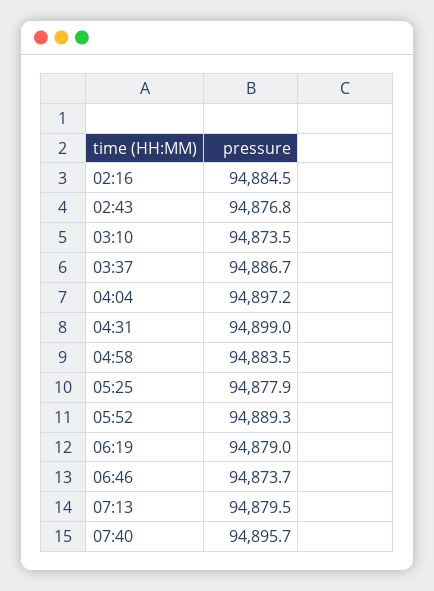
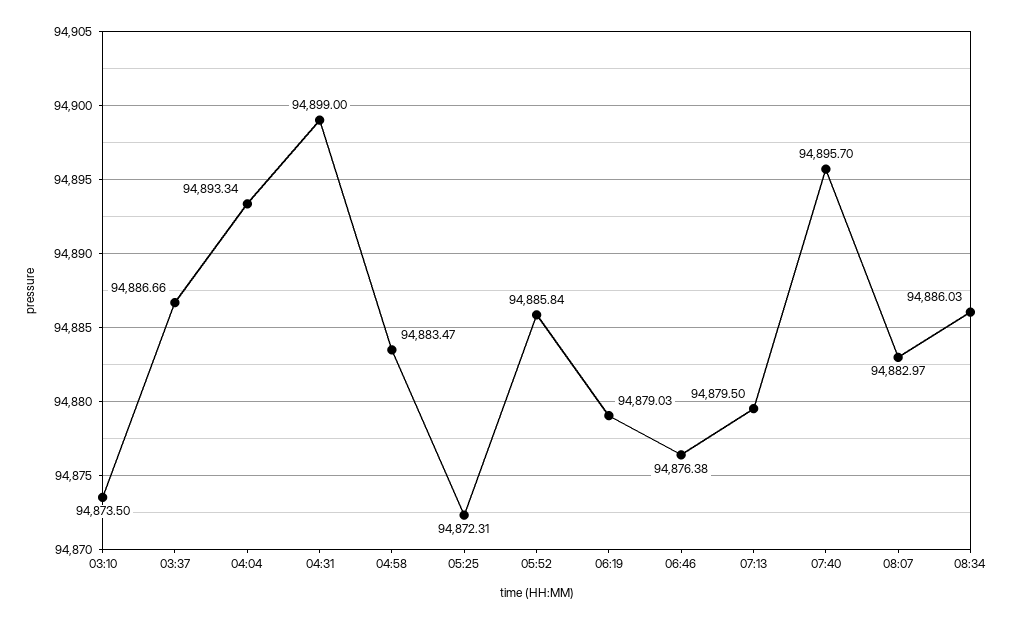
02:16: 94884.5 -> none
02:43: 94876.8 -> none
04:04: 94897.2 -> 94893.34
05:25: 94877.9 -> 94872.31
05:52: 94889.3 -> 94885.84
06:46: 94873.7 -> 94876.38
08:07: none -> 94882.97
08:34: none -> 94886.03

